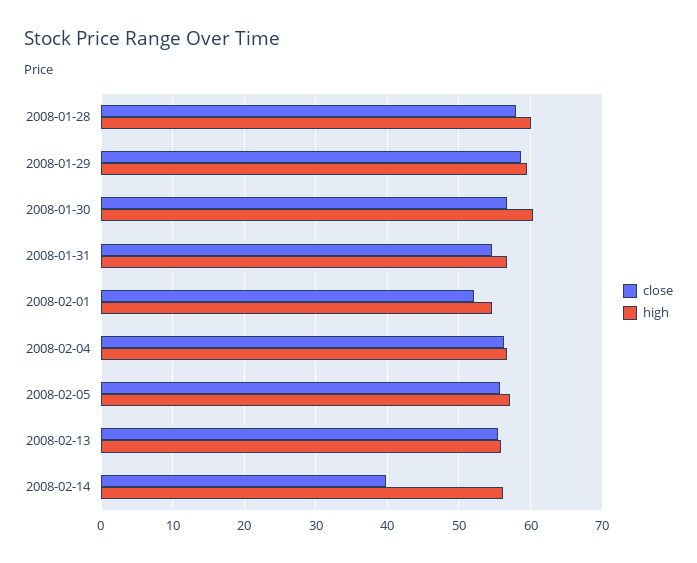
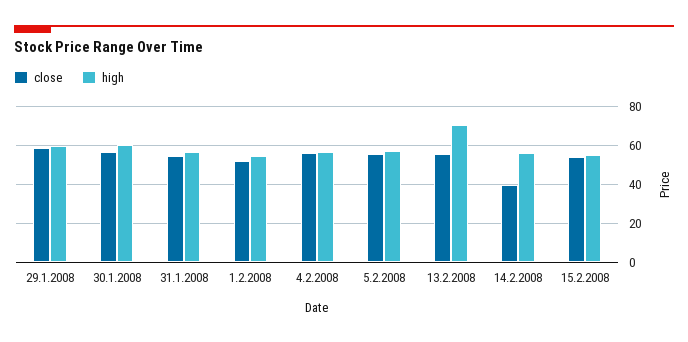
close, 2008-01-28: 58 -> none
high, 2008-01-28: 60 -> none
high, 2008-02-13: 56 -> 70
close, 15.2.2008: none -> 55
high, 15.2.2008: none -> 55

